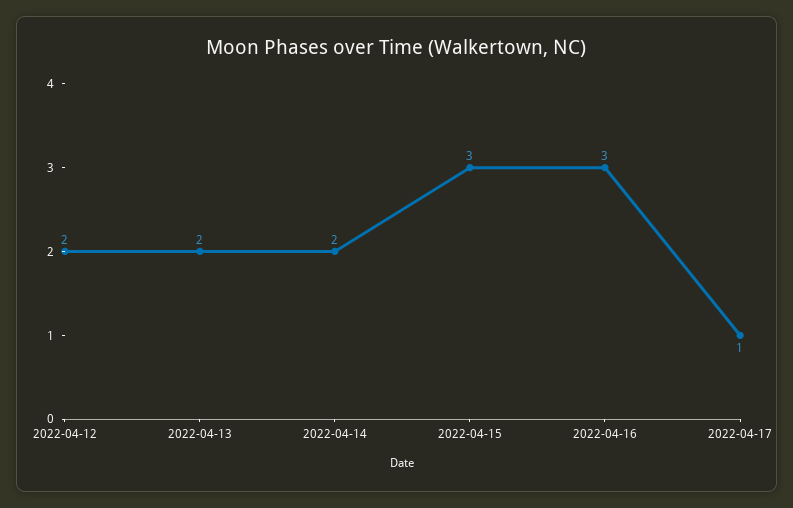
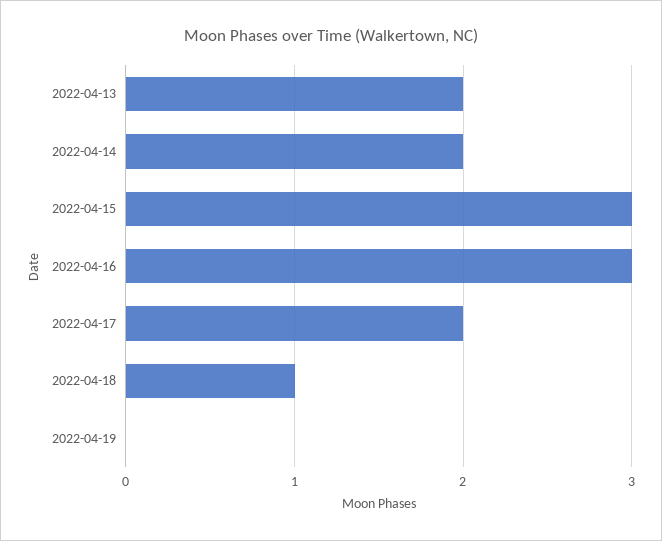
2022-04-12: 2 -> none
2022-04-17: 1 -> 2
2022-04-18: none -> 1
2022-04-19: none -> 0

